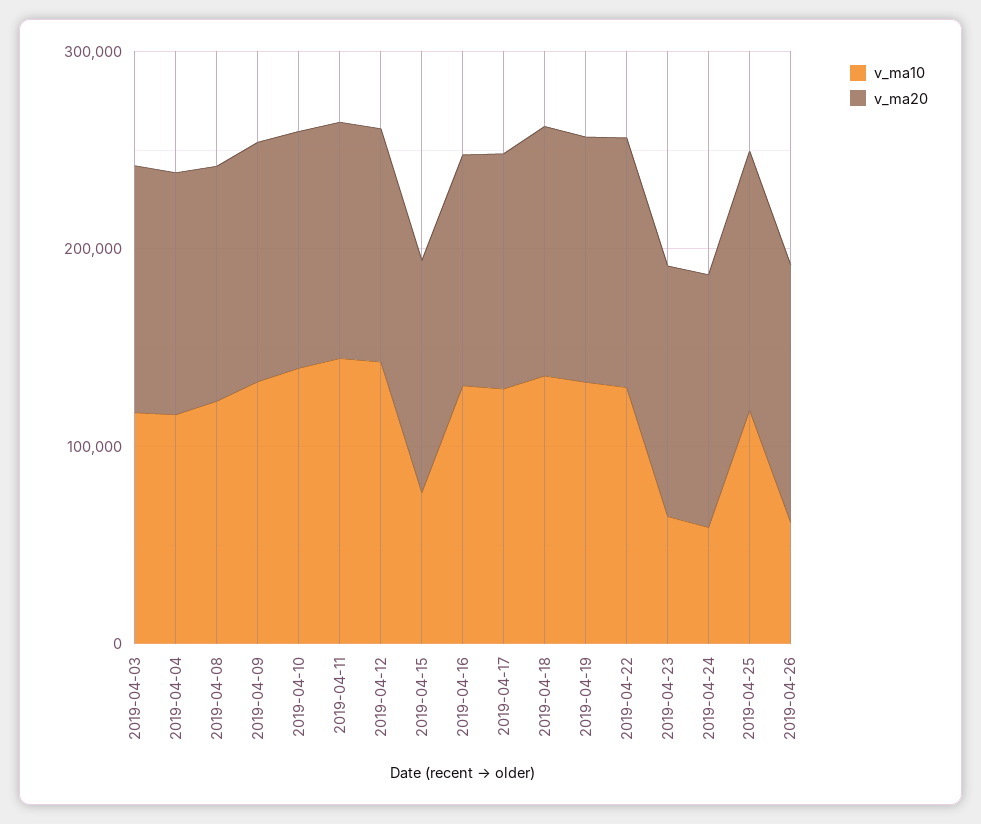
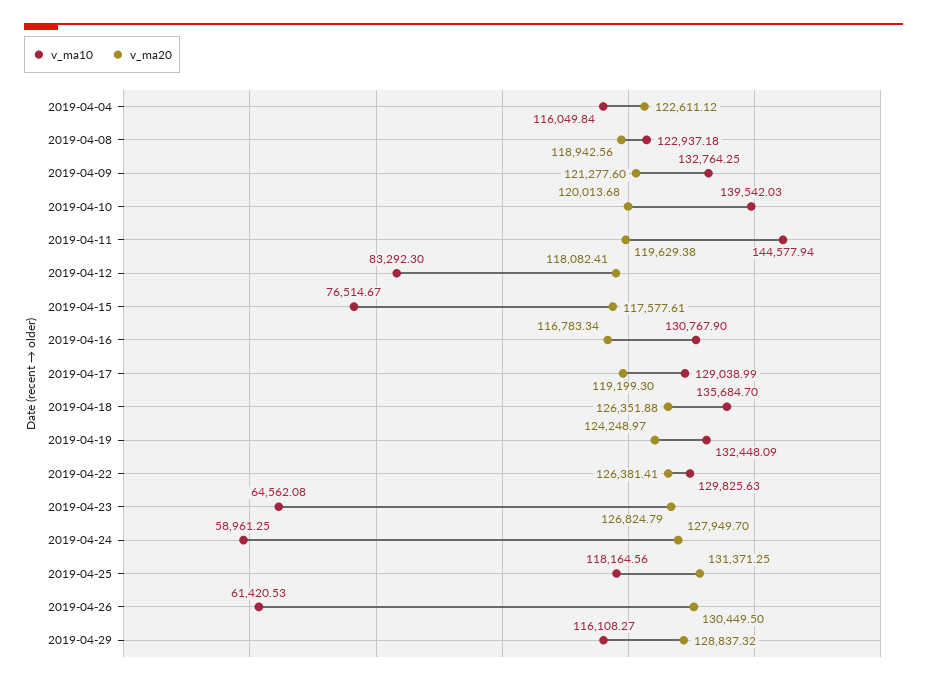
v_ma10, 2019-04-03: 120000 -> none
v_ma20, 2019-04-03: 120000 -> none
v_ma10, 2019-04-12: 140000 -> 83292.3
v_ma10, 2019-04-29: none -> 116108.27
v_ma20, 2019-04-29: none -> 128837.32

